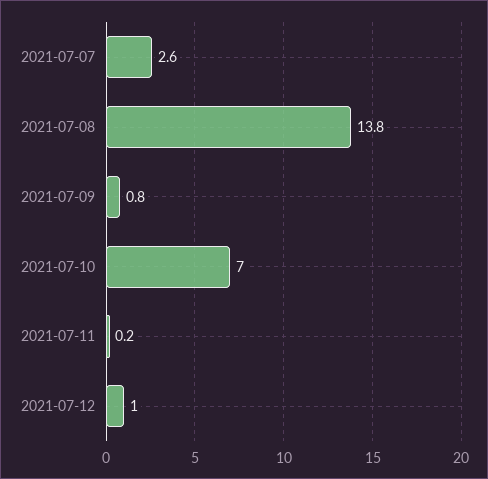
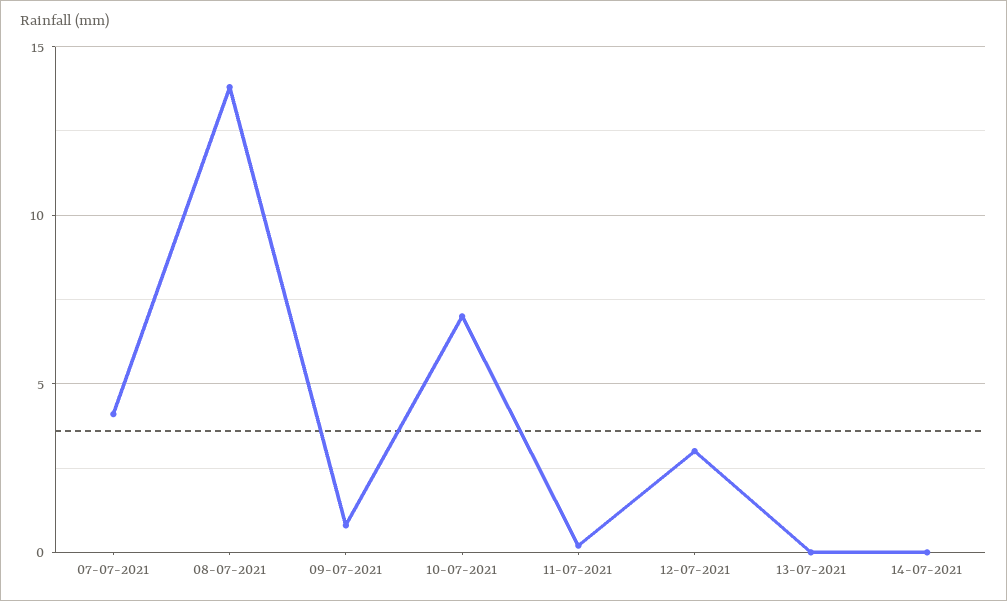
2021-07-07: 2.6 -> 4
2021-07-12: 1 -> 3
13-07-2021: none -> 0
14-07-2021: none -> 0

